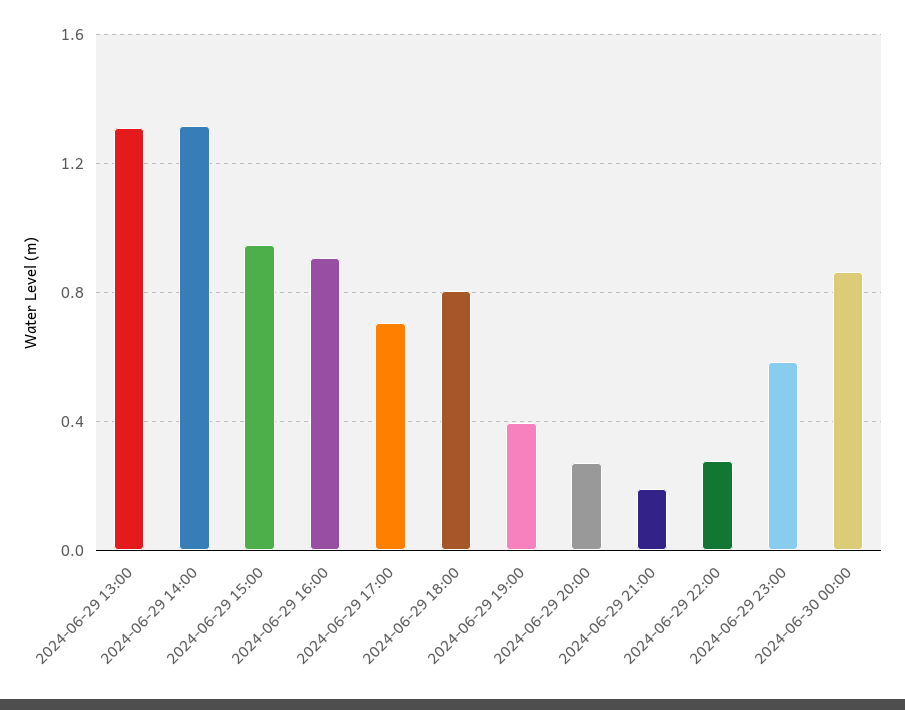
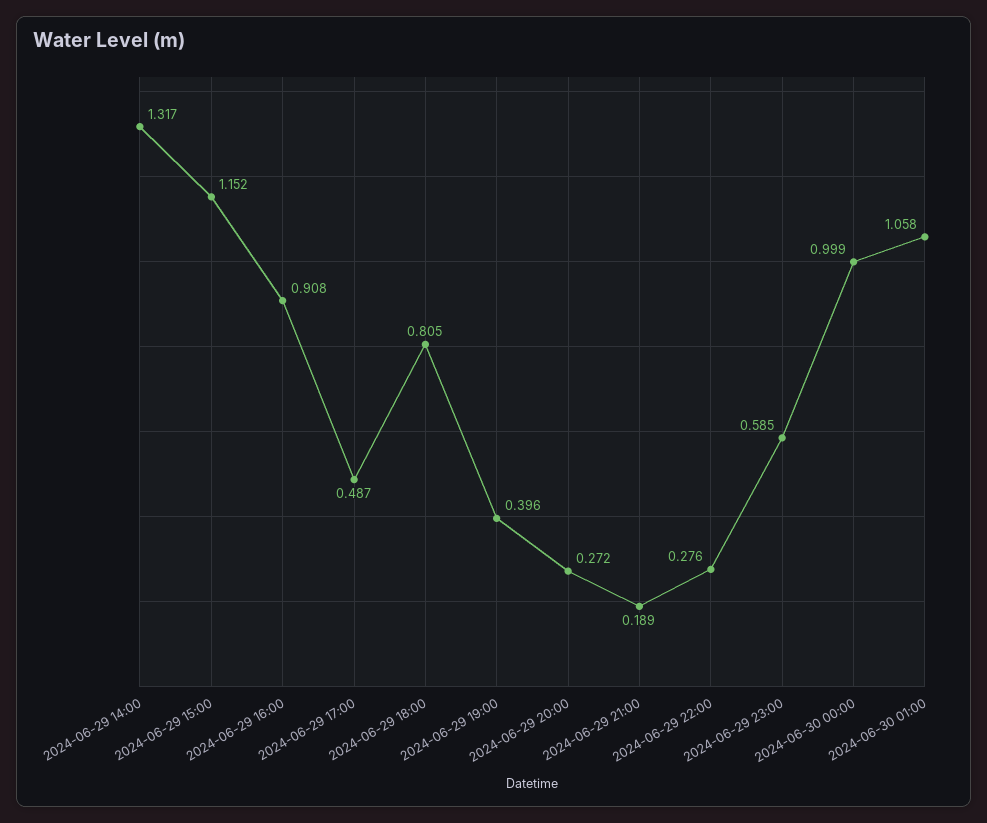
2024-06-29 13:00: 1.3 -> none
2024-06-29 15:00: 0.95 -> 1.152
2024-06-29 17:00: 0.7 -> 0.487
2024-06-30 00:00: 0.85 -> 0.999
2024-06-30 01:00: none -> 1.058

